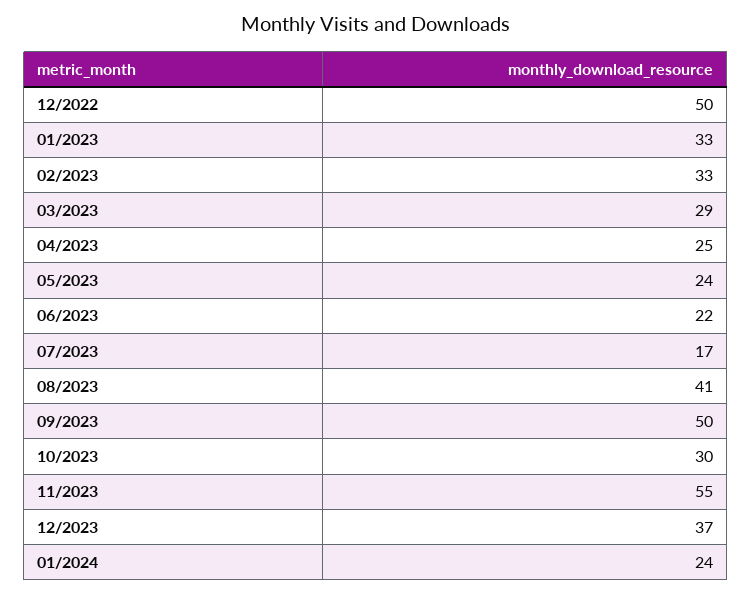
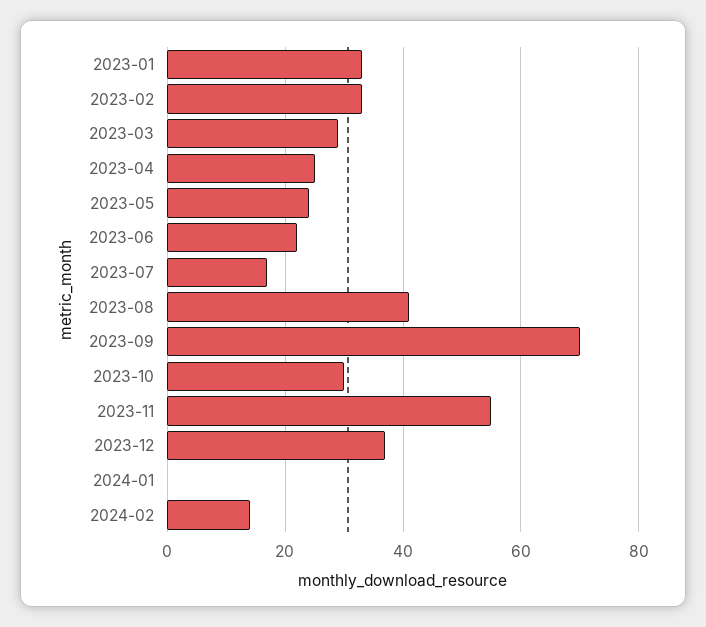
12/2022: 50 -> none
09/2023: 50 -> 70
01/2024: 24 -> 0
2024-02: none -> 15

